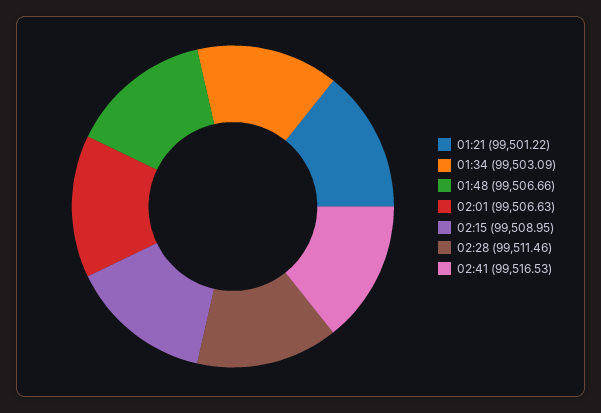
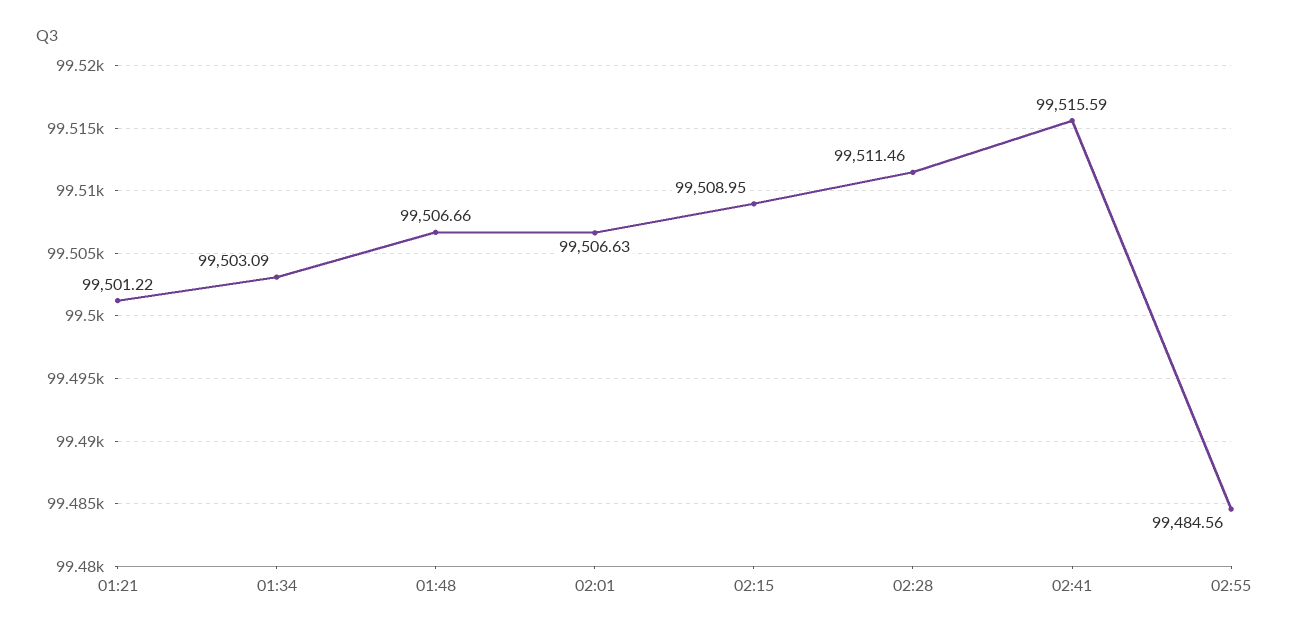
02:41: 99516.53 -> 99515.59
02:55: none -> 99484.56

